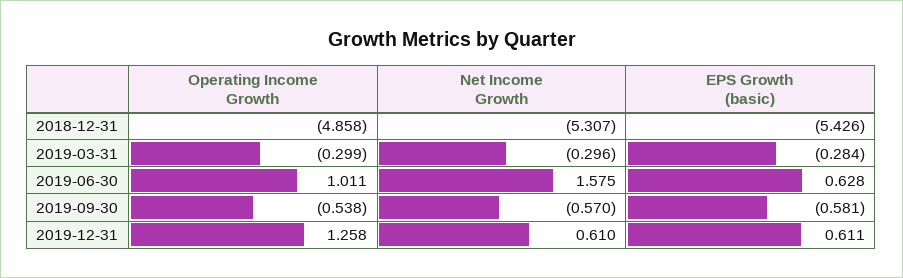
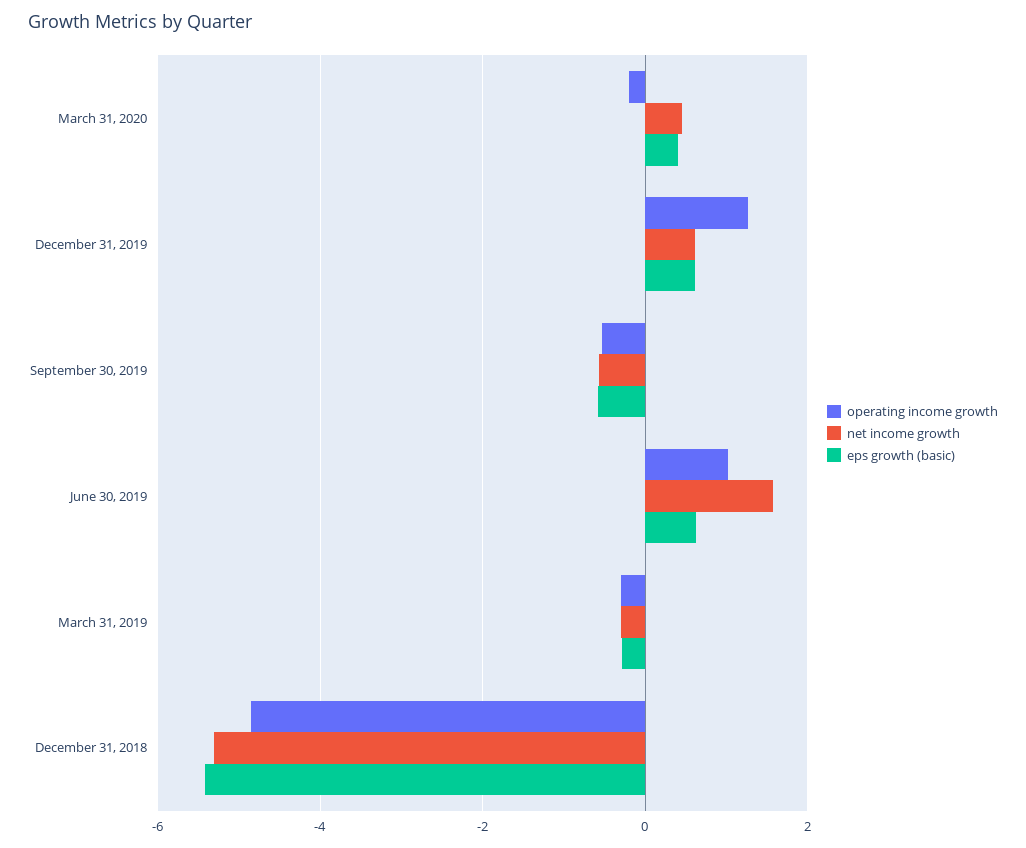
Operating Income Growth, March 31, 2020: none -> -0.2
Net Income Growth, March 31, 2020: none -> 0.4
EPS Growth (basic), March 31, 2020: none -> 0.4

